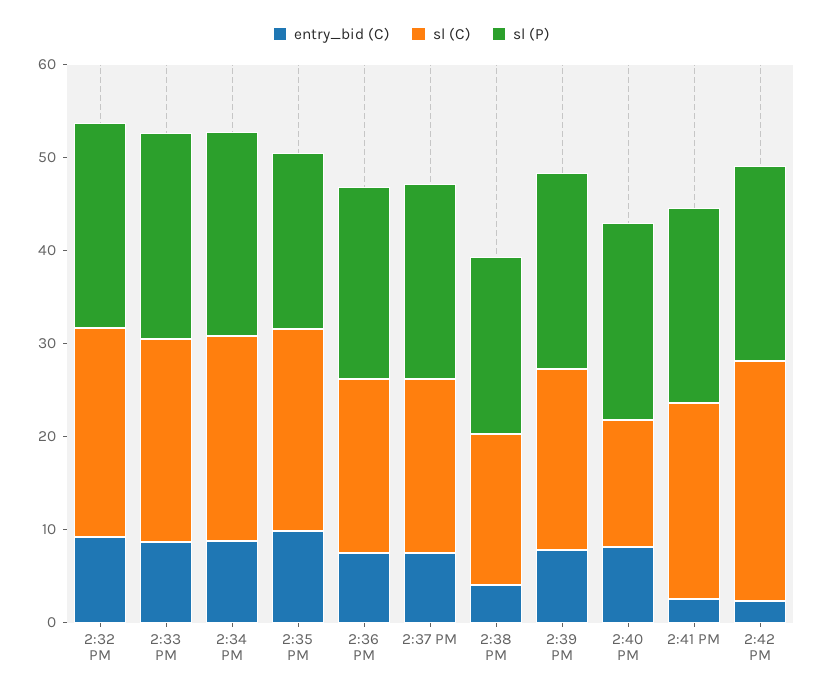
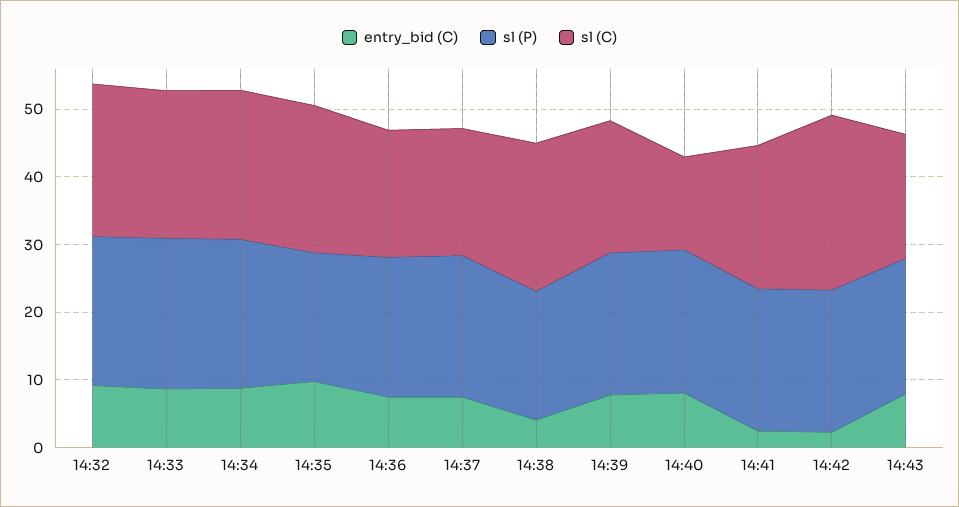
sl (C), 2:38 PM: 16 -> 22
entry_bid (C), 14:43: none -> 8
sl (P), 14:43: none -> 20
sl (C), 14:43: none -> 18

